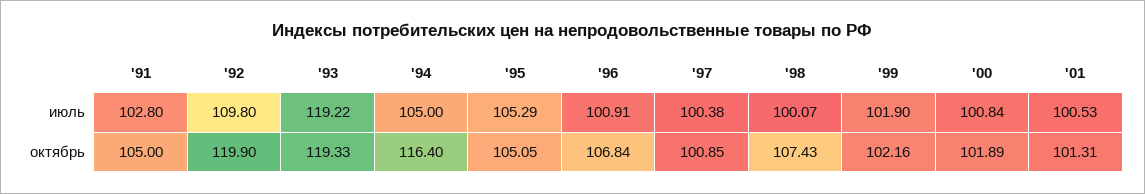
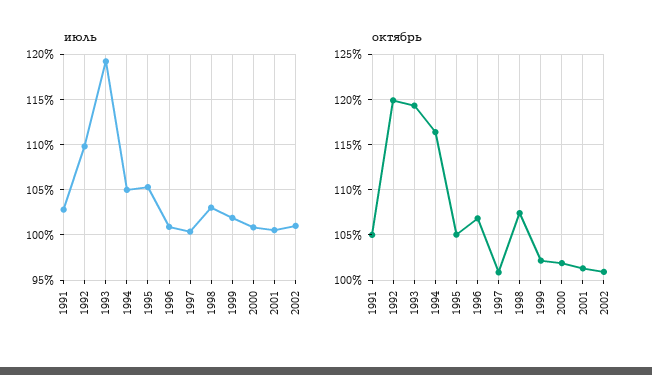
июль, '98: 100.07 -> 103
июль, 2002: none -> 101
октябрь, 2002: none -> 101

